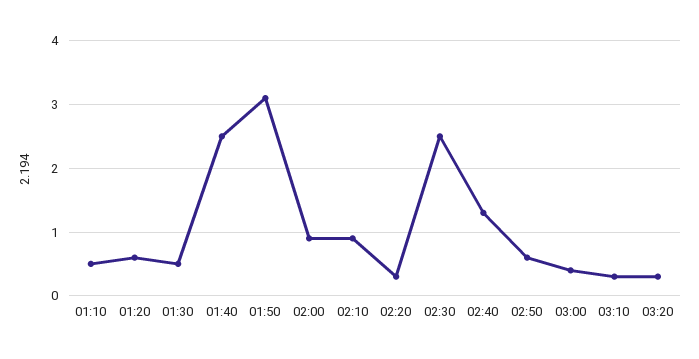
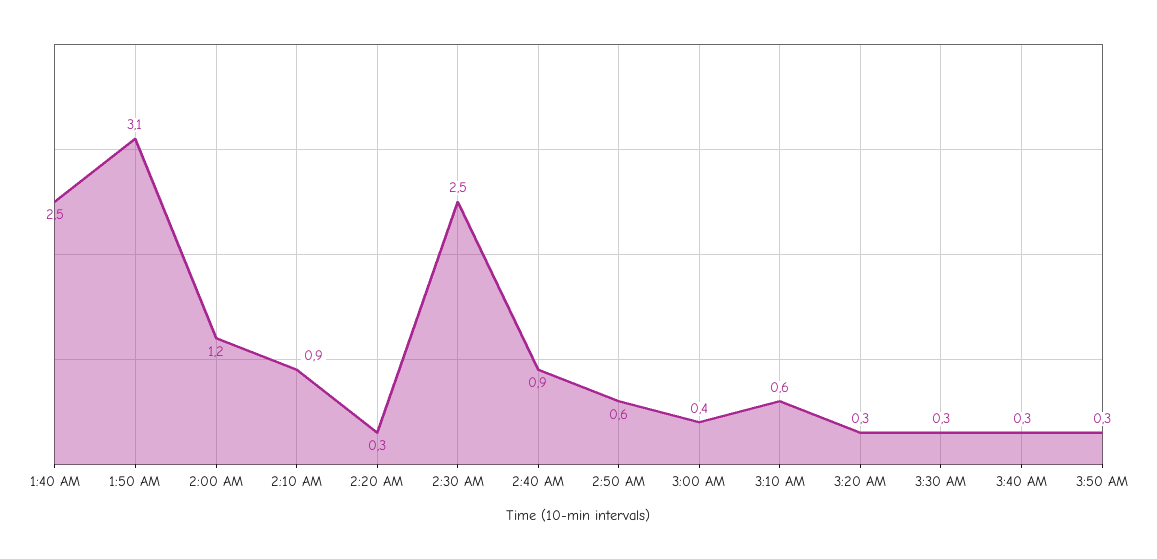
01:10: 0.5 -> none
01:20: 0.6 -> none
01:30: 0.5 -> none
02:00: 0.9 -> 1.2
02:40: 1.3 -> 0.9
03:10: 0.3 -> 0.6
3:30 AM: none -> 0.3
3:40 AM: none -> 0.3
3:50 AM: none -> 0.3

